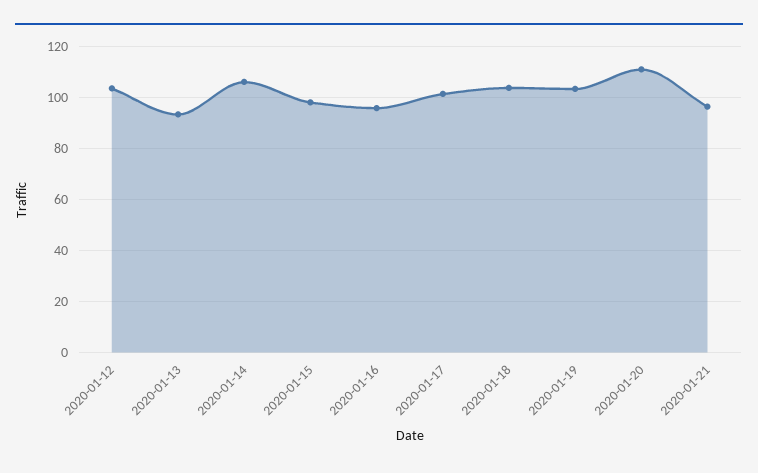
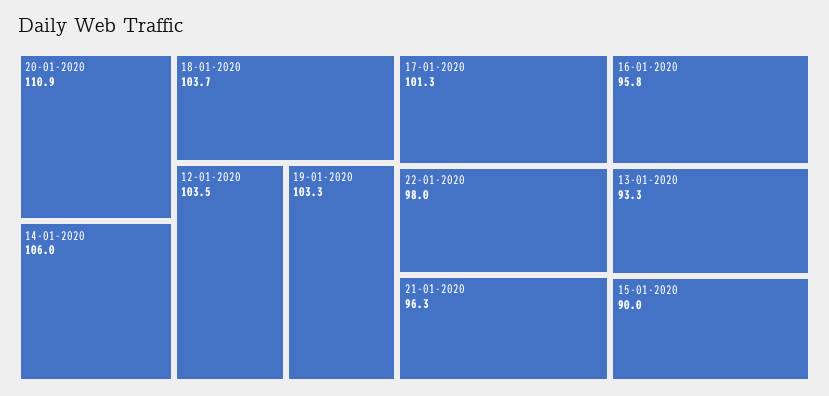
2020-01-15: 97.5 -> 90
22-01-2020: none -> 98

